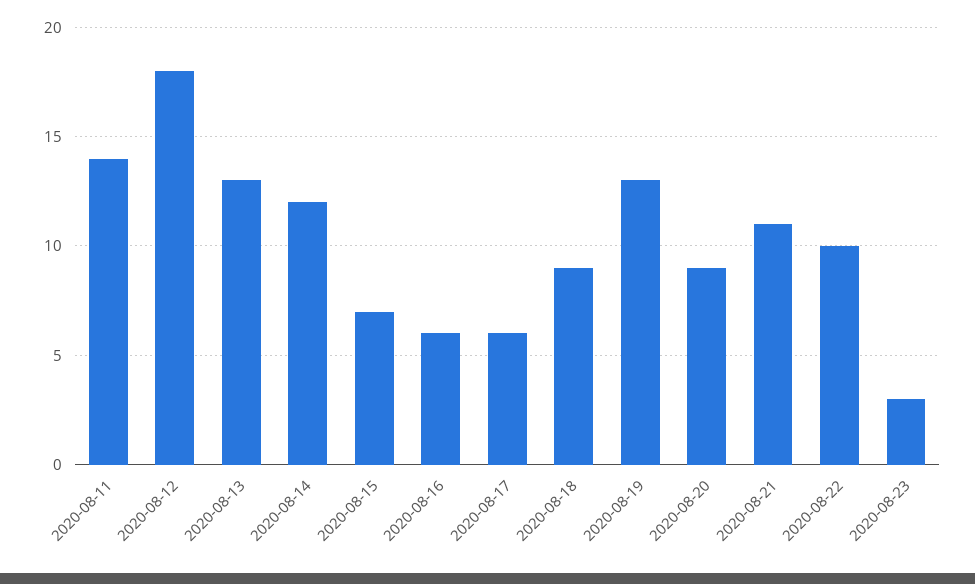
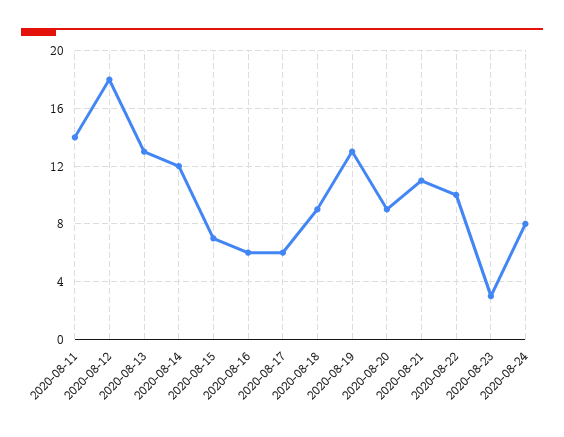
2020-08-24: none -> 8

